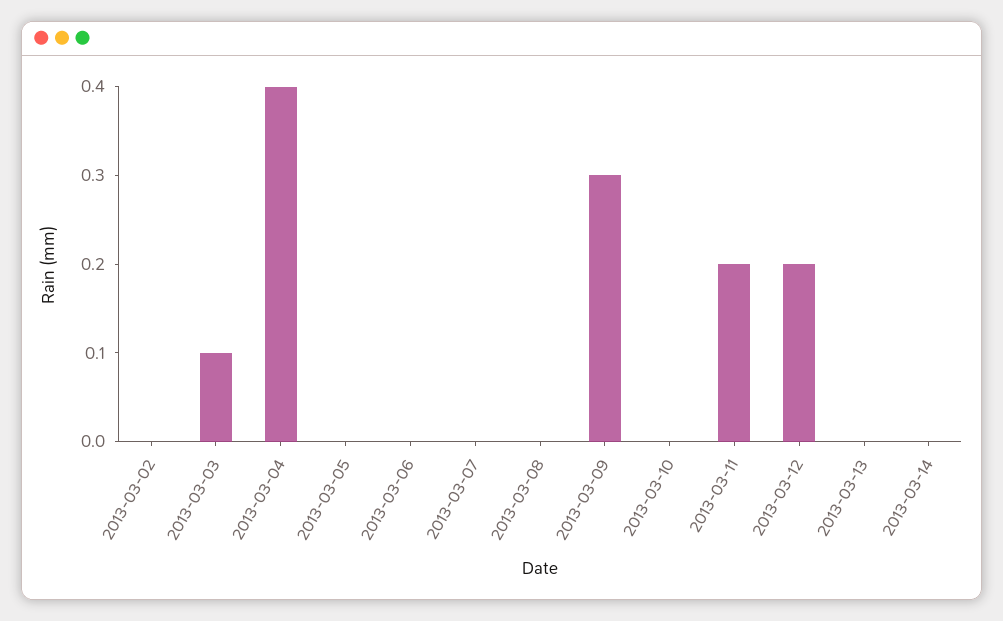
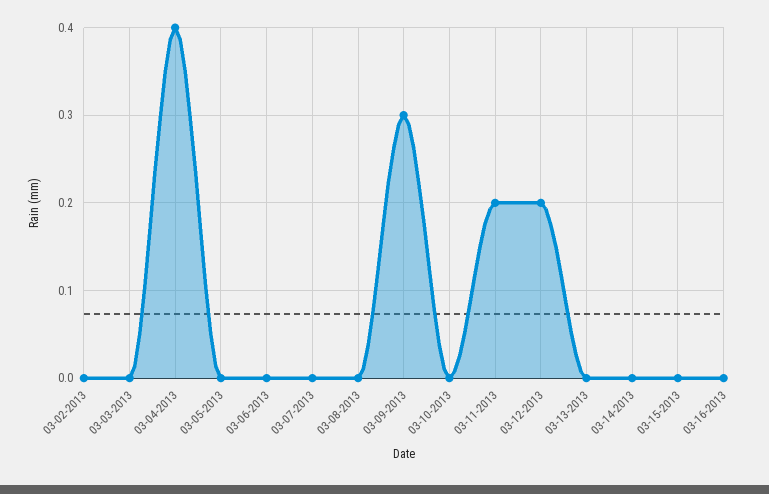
2013-03-03: 0.1 -> 0
03-15-2013: none -> 0
03-16-2013: none -> 0

